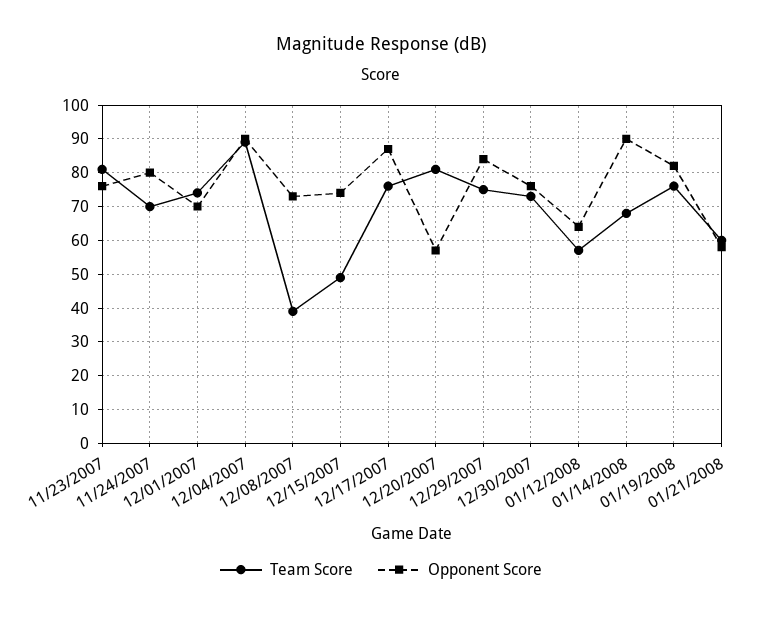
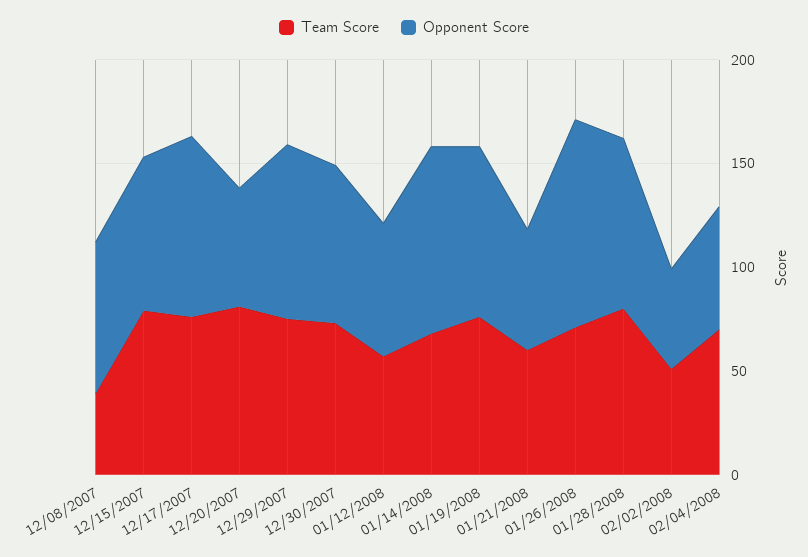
Team Score, 11/23/2007: 80 -> none
Opponent Score, 11/23/2007: 75 -> none
Team Score, 11/24/2007: 70 -> none
Opponent Score, 11/24/2007: 80 -> none
Team Score, 12/01/2007: 75 -> none
Opponent Score, 12/01/2007: 70 -> none
Team Score, 12/04/2007: 90 -> none
Opponent Score, 12/04/2007: 90 -> none
Team Score, 12/15/2007: 50 -> 80
Team Score, 01/26/2008: none -> 70
Opponent Score, 01/26/2008: none -> 100
Team Score, 01/28/2008: none -> 80
Opponent Score, 01/28/2008: none -> 80
Team Score, 02/02/2008: none -> 50
Opponent Score, 02/02/2008: none -> 50
Team Score, 02/04/2008: none -> 70
Opponent Score, 02/04/2008: none -> 60

